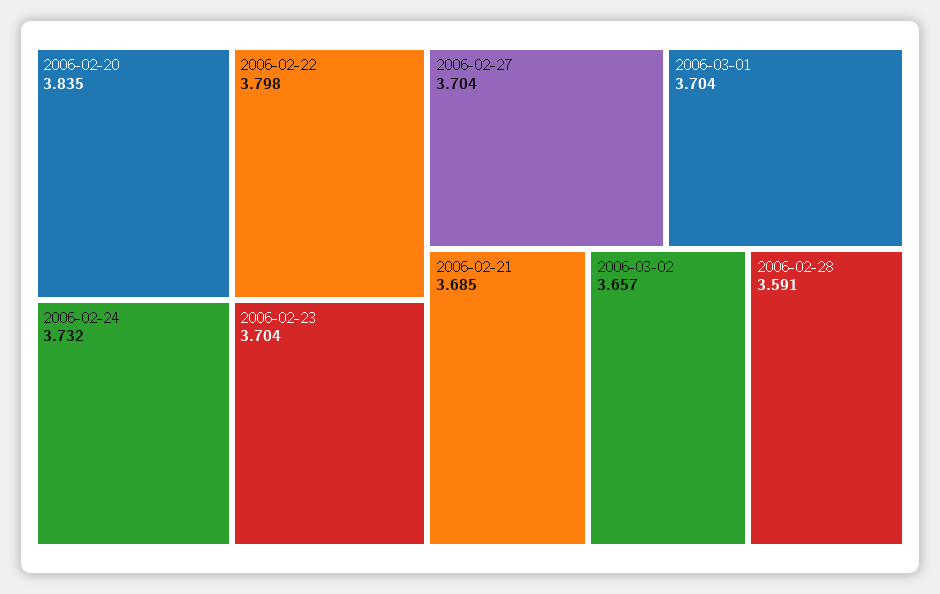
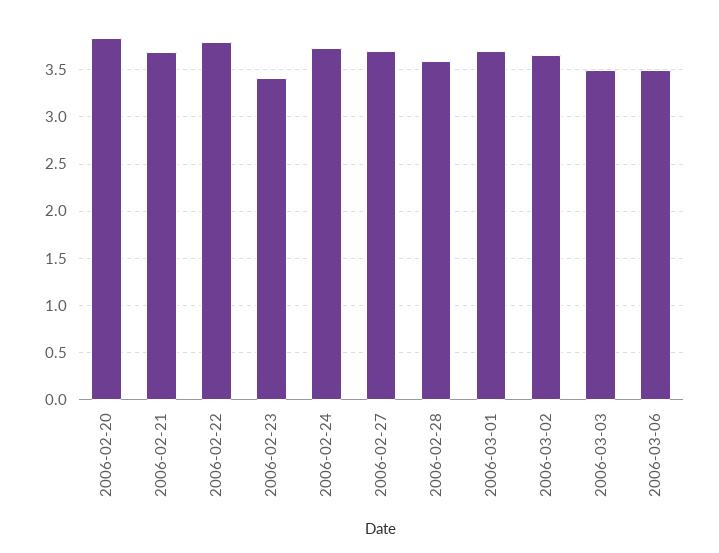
2006-02-23: 3.704 -> 3.4
2006-03-03: none -> 3.5
2006-03-06: none -> 3.5

